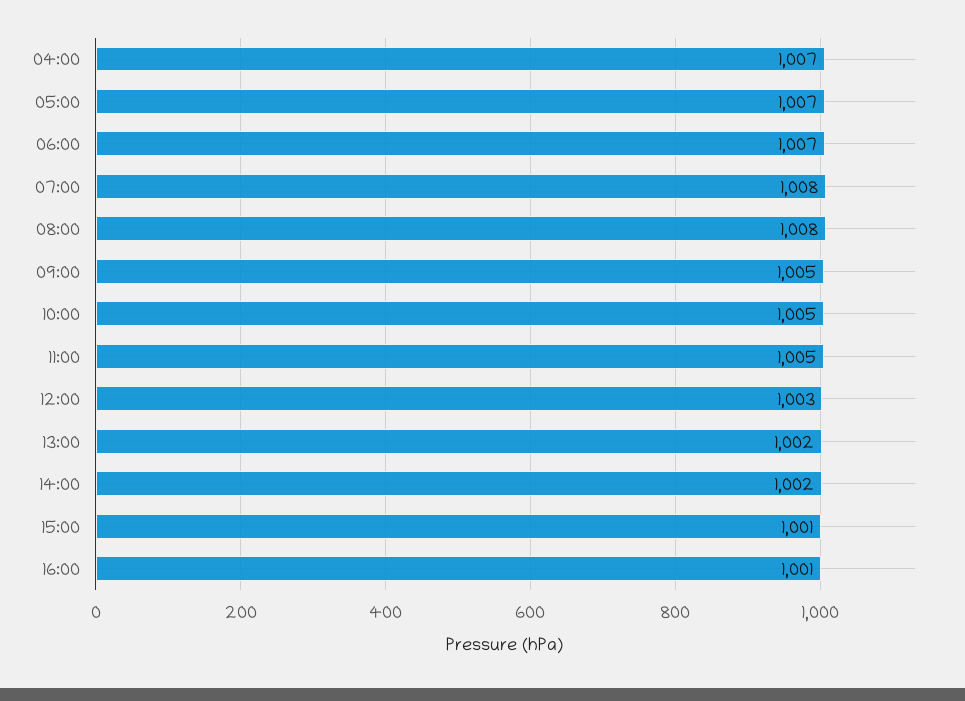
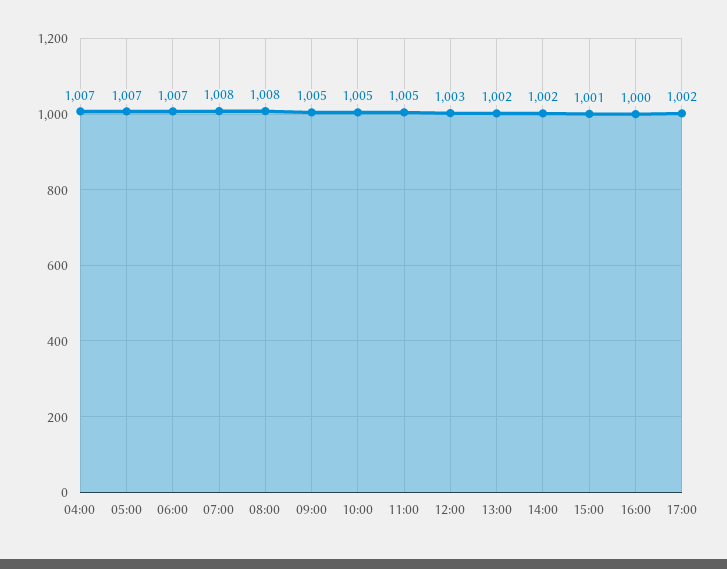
16:00: 1001 -> 1000
17:00: none -> 1002

